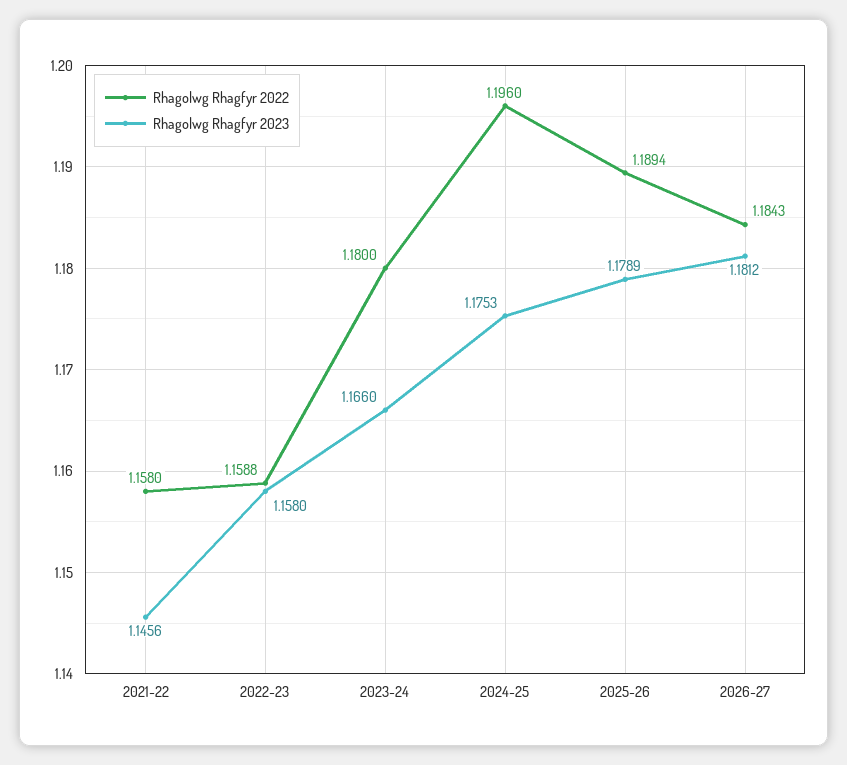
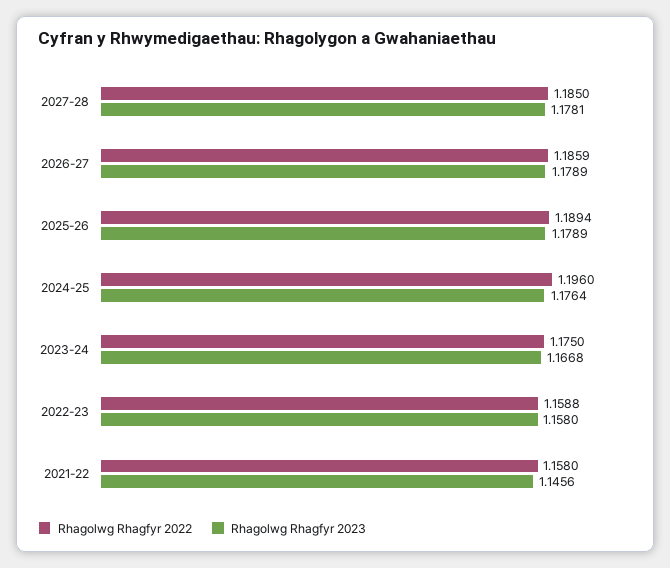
Rhagolwg Rhagfyr 2022, 2023-24: 1.18 -> 1.175
Rhagolwg Rhagfyr 2023, 2023-24: 1.166 -> 1.1668
Rhagolwg Rhagfyr 2023, 2024-25: 1.1753 -> 1.1764
Rhagolwg Rhagfyr 2022, 2026-27: 1.1843 -> 1.1859
Rhagolwg Rhagfyr 2023, 2026-27: 1.1812 -> 1.1789
Rhagolwg Rhagfyr 2022, 2027-28: none -> 1.185
Rhagolwg Rhagfyr 2023, 2027-28: none -> 1.1781

